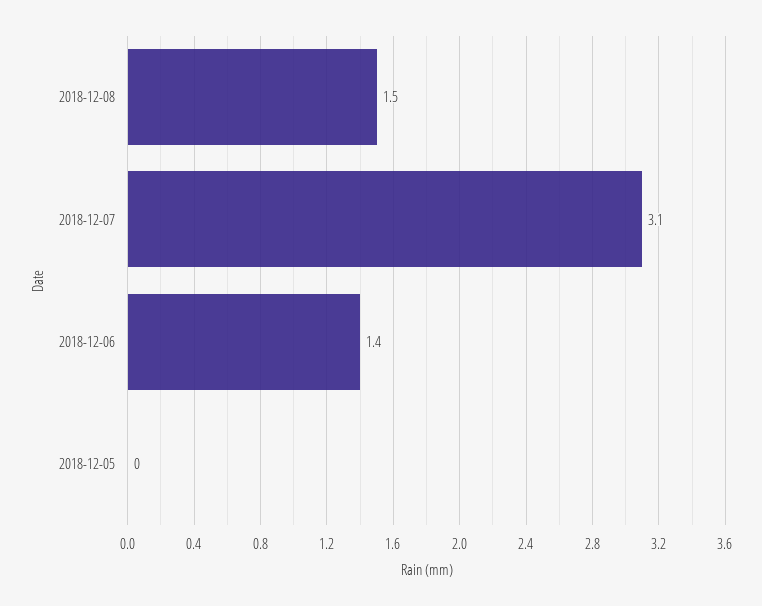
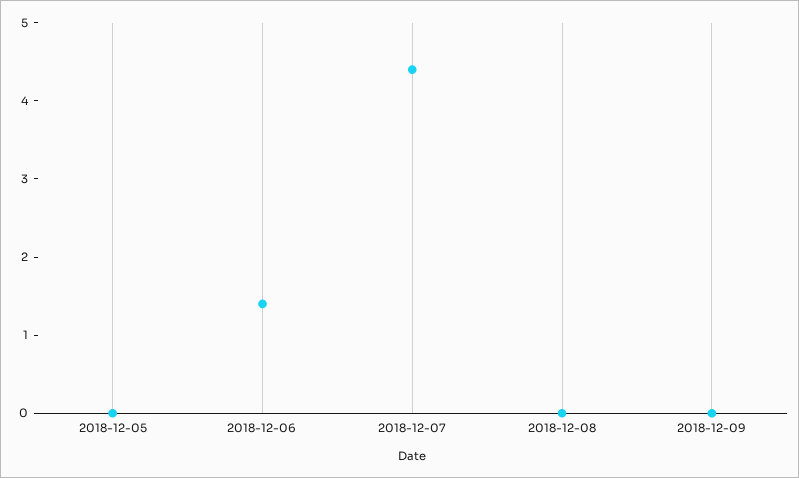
2018-12-08: 1.5 -> 0
2018-12-07: 3.1 -> 4.5
2018-12-09: none -> 0

